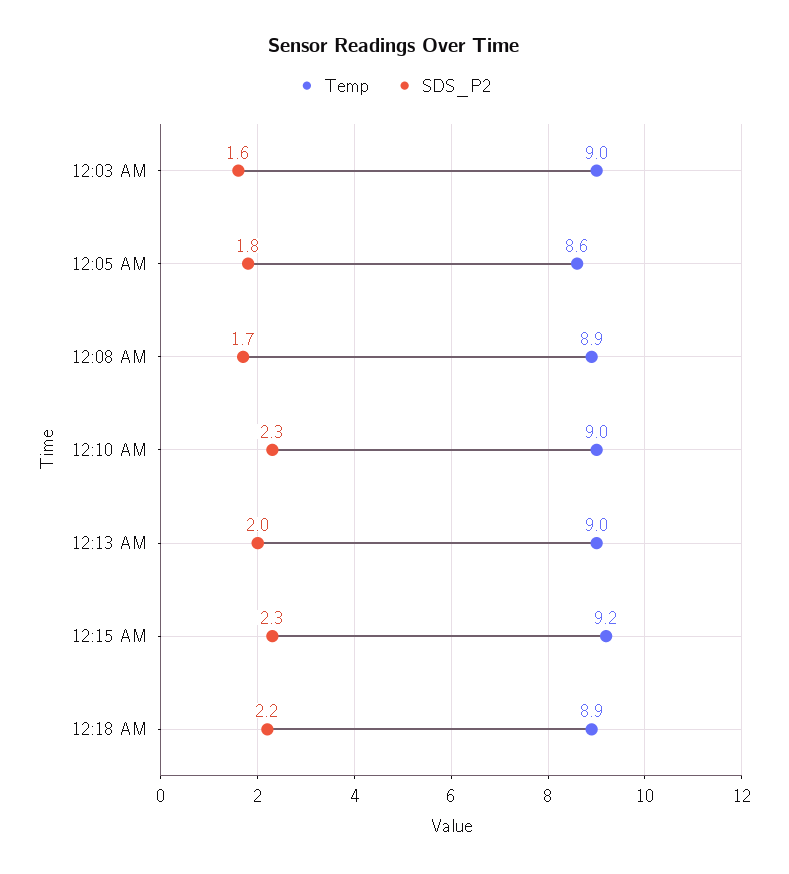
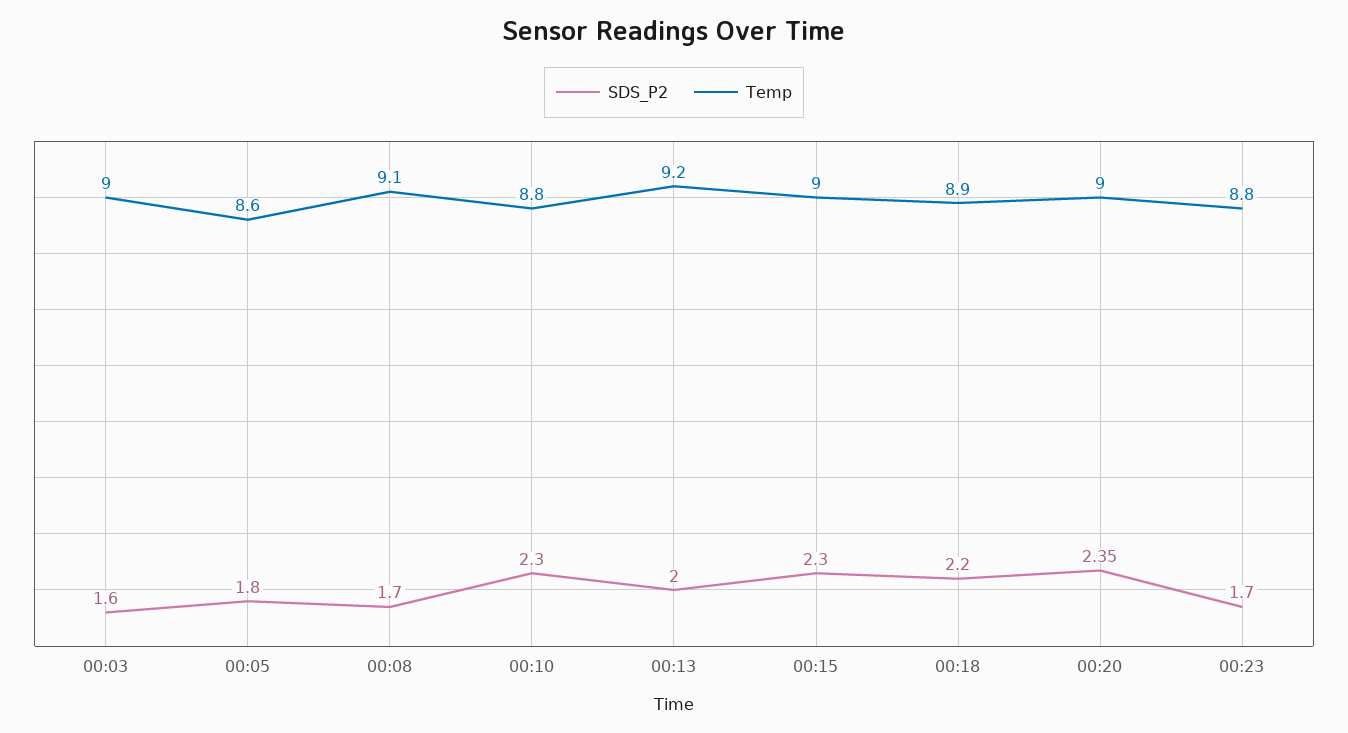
Temp, 12:08 AM: 8.9 -> 9.1
Temp, 12:10 AM: 9 -> 8.8
Temp, 12:13 AM: 9 -> 9.2
Temp, 12:15 AM: 9.2 -> 9
SDS_P2, 00:20: none -> 2.35
Temp, 00:20: none -> 9
SDS_P2, 00:23: none -> 1.7
Temp, 00:23: none -> 8.8

